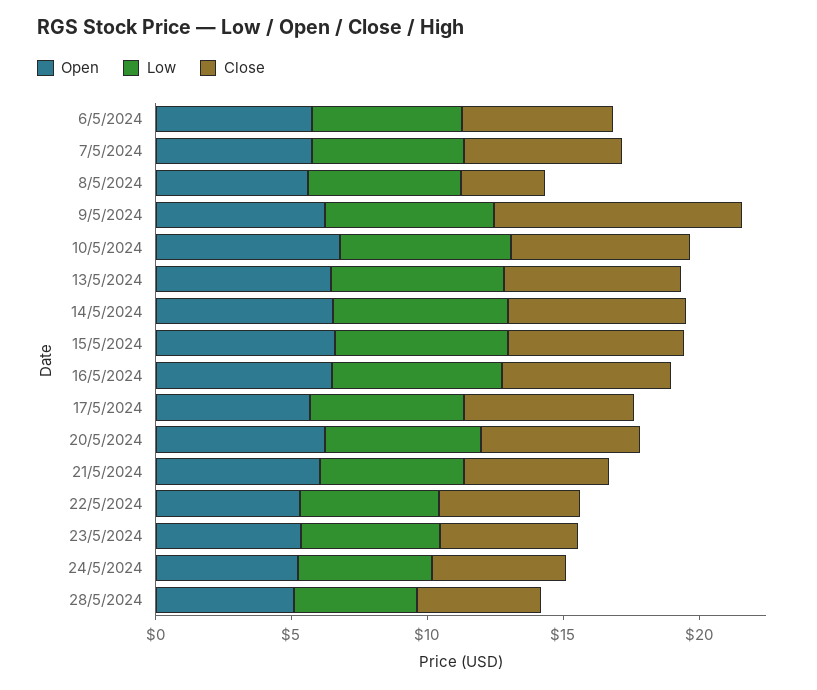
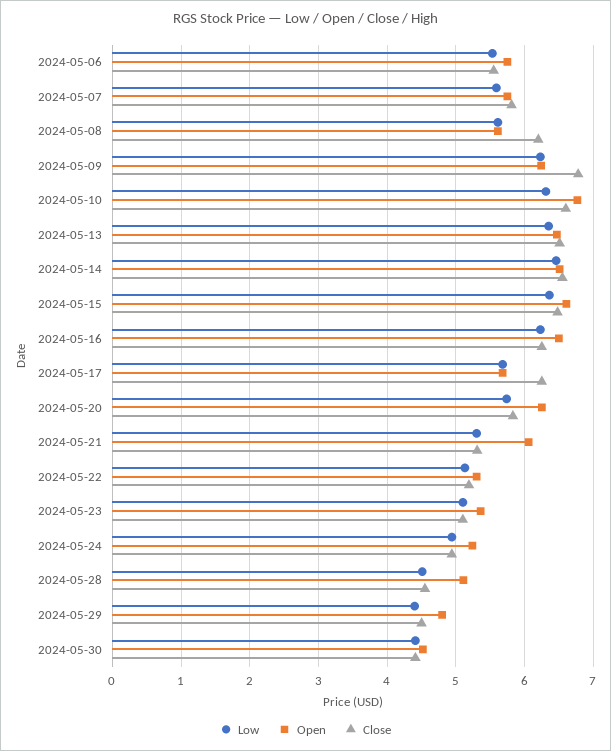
Close, 8/5/2024: 3 -> 6.2
Close, 9/5/2024: 9 -> 6.8
Low, 2024-05-29: none -> 4.4
Open, 2024-05-29: none -> 4.8
Close, 2024-05-29: none -> 4.5
Low, 2024-05-30: none -> 4.4
Open, 2024-05-30: none -> 4.5
Close, 2024-05-30: none -> 4.4

